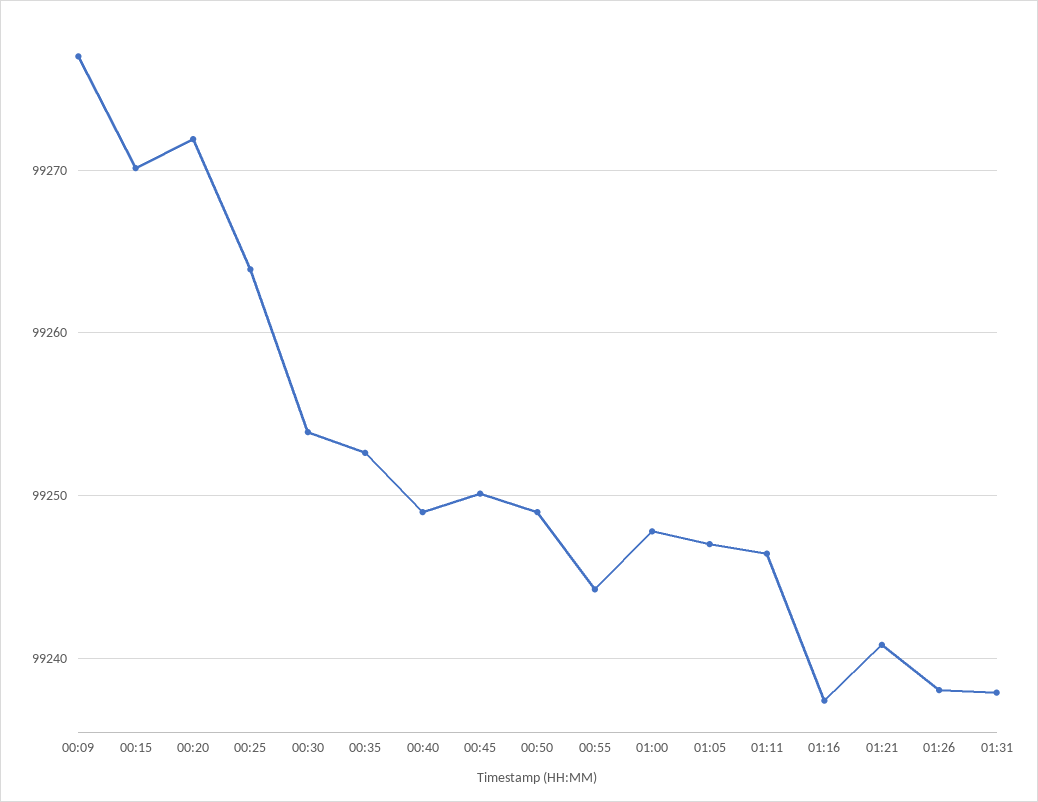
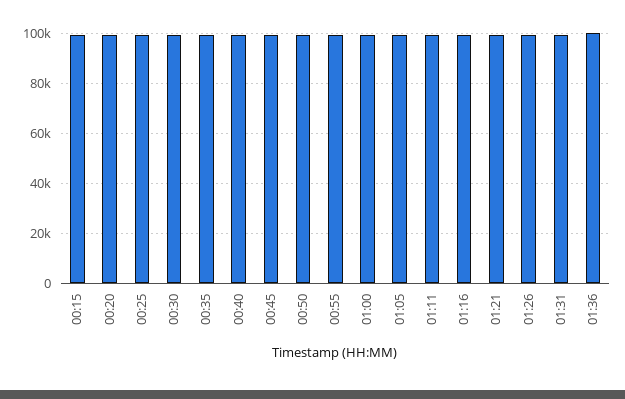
00:09: 99277 -> none
01:36: none -> 100000

